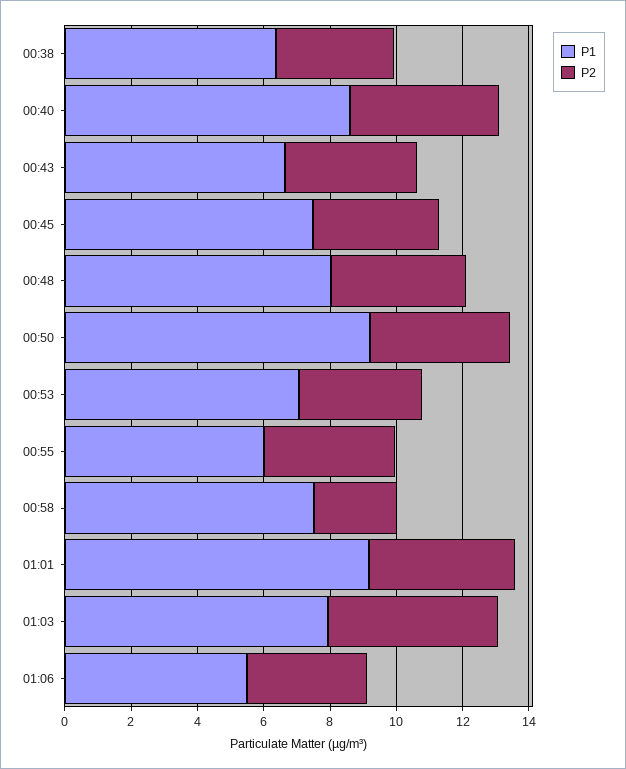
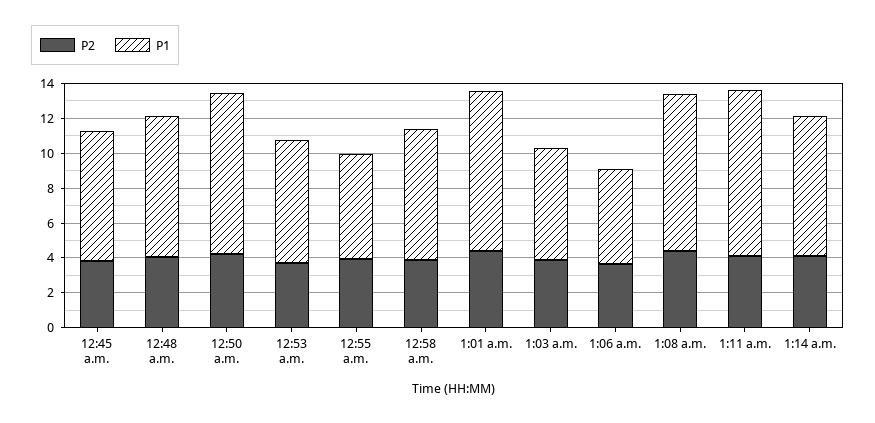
P1, 00:38: 6.5 -> none
P2, 00:38: 3.5 -> none
P1, 00:40: 8.5 -> none
P2, 00:40: 4.5 -> none
P1, 00:43: 6.5 -> none
P2, 00:43: 4 -> none
P2, 00:58: 2.5 -> 4
P1, 01:03: 8 -> 6.5
P2, 01:03: 5 -> 4
P2, 1:08 a.m.: none -> 4.5
P1, 1:08 a.m.: none -> 9
P2, 1:11 a.m.: none -> 4
P1, 1:11 a.m.: none -> 9.5
P2, 1:14 a.m.: none -> 4
P1, 1:14 a.m.: none -> 8

